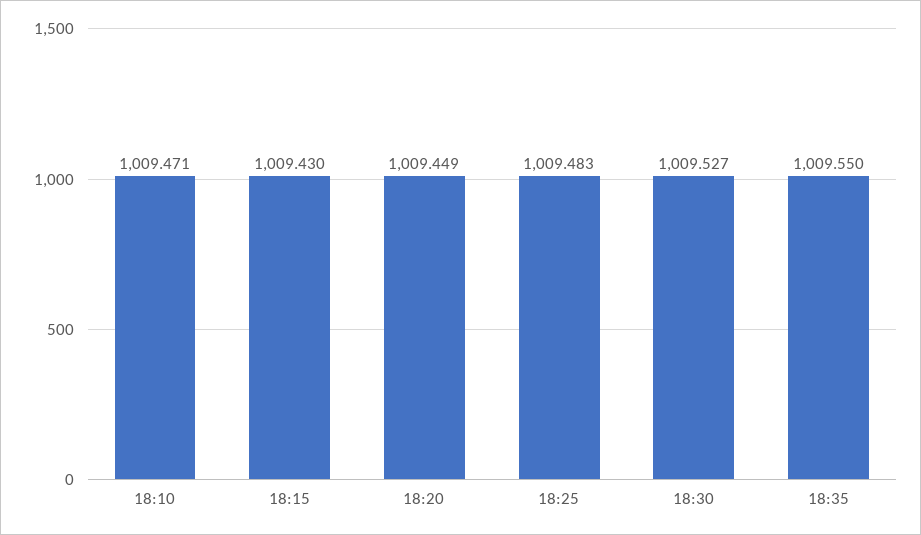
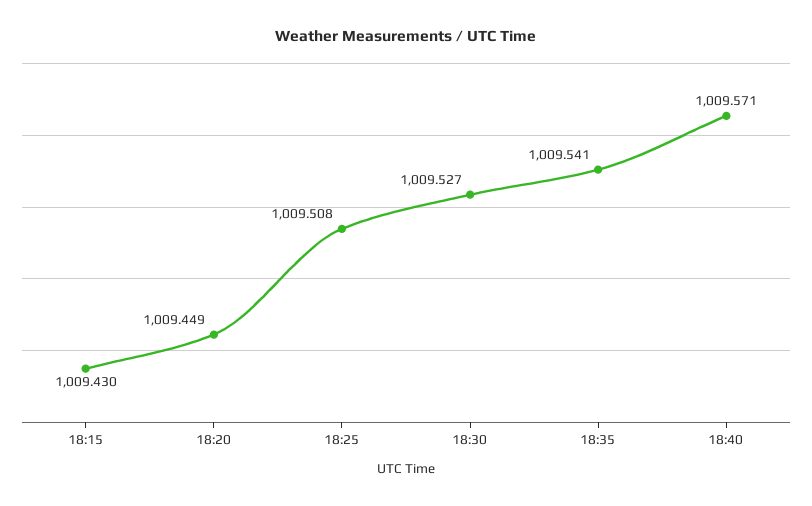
18:10: 1009.471 -> none
18:25: 1009.483 -> 1009.508
18:35: 1009.55 -> 1009.541
18:40: none -> 1009.571

